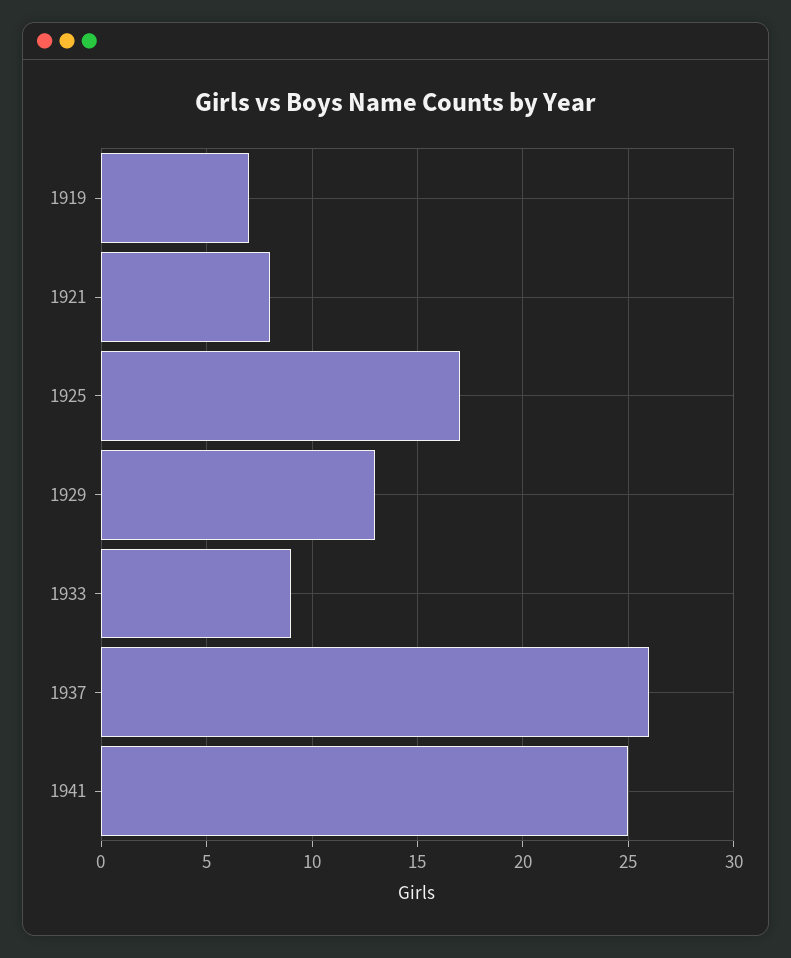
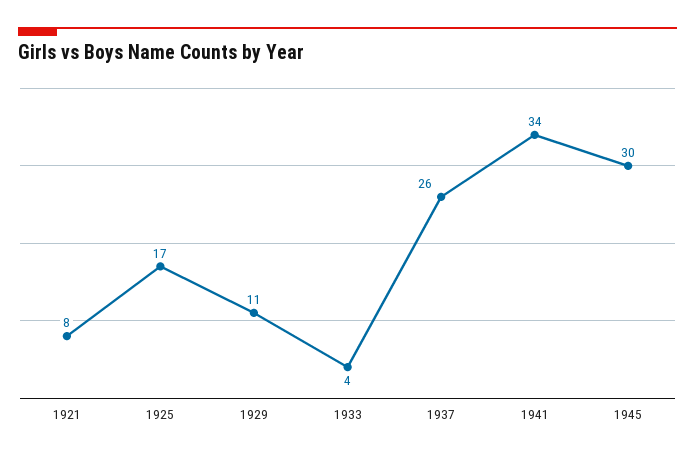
1919: 7 -> none
1929: 13 -> 11
1933: 9 -> 4
1941: 25 -> 34
1945: none -> 30

